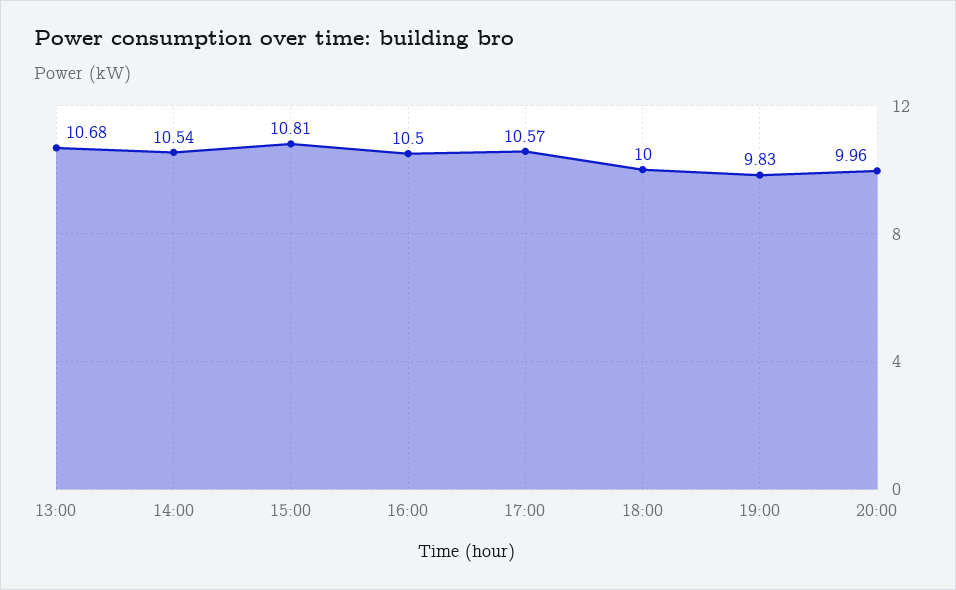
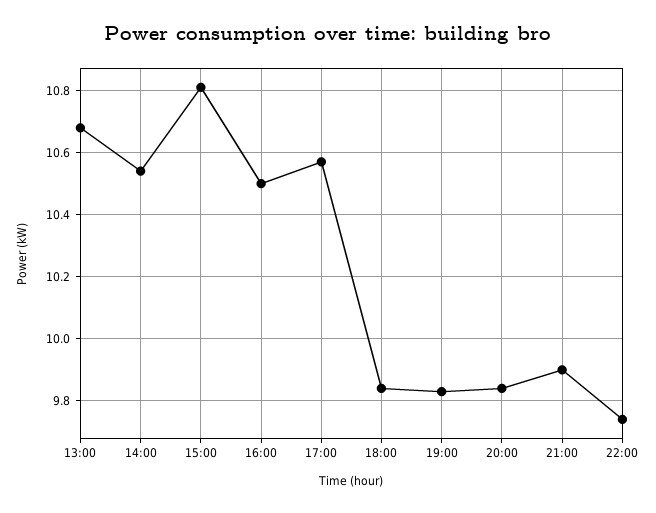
18:00: 10 -> 9.85
20:00: 9.96 -> 9.85
21:00: none -> 9.9
22:00: none -> 9.75

